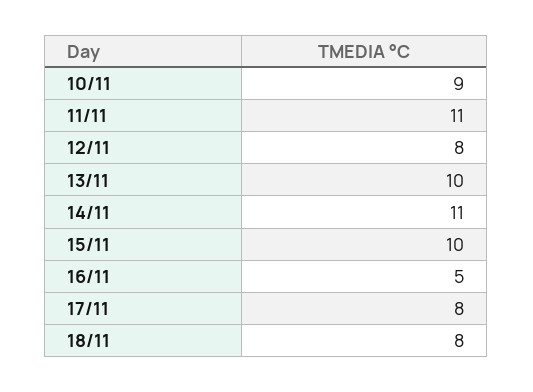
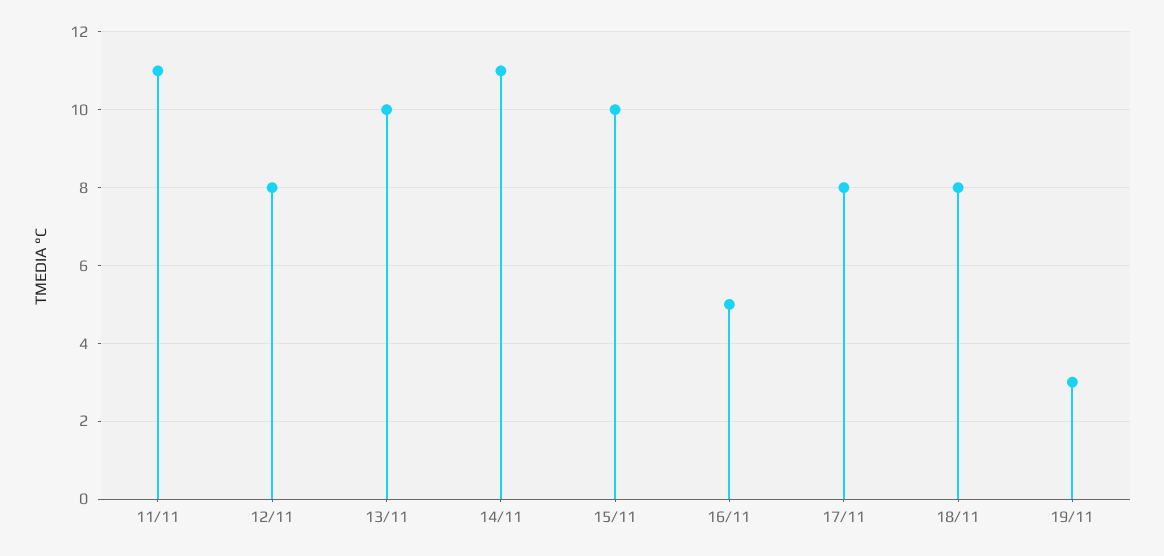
10/11: 9 -> none
19/11: none -> 3

